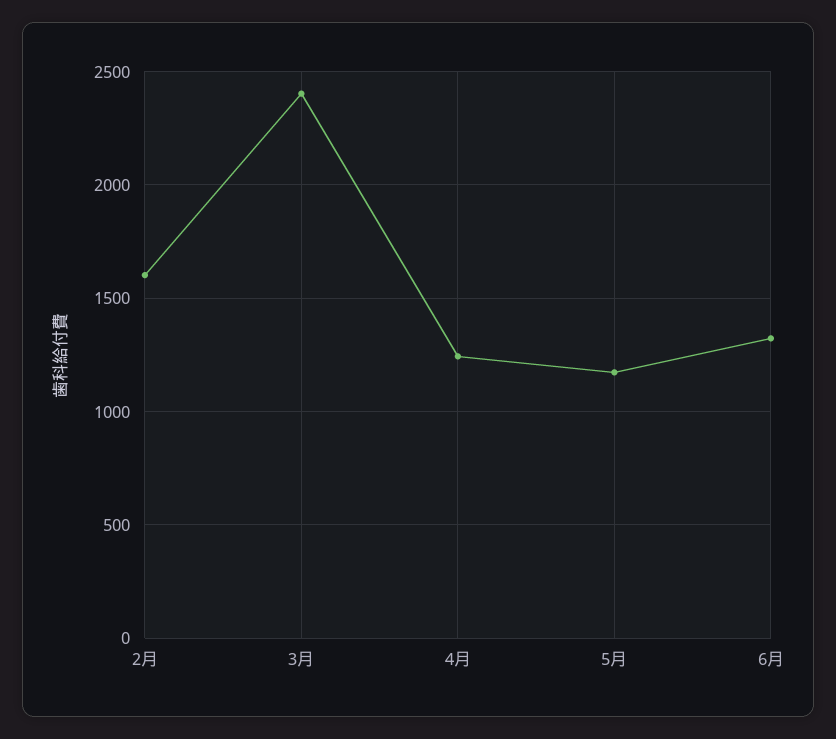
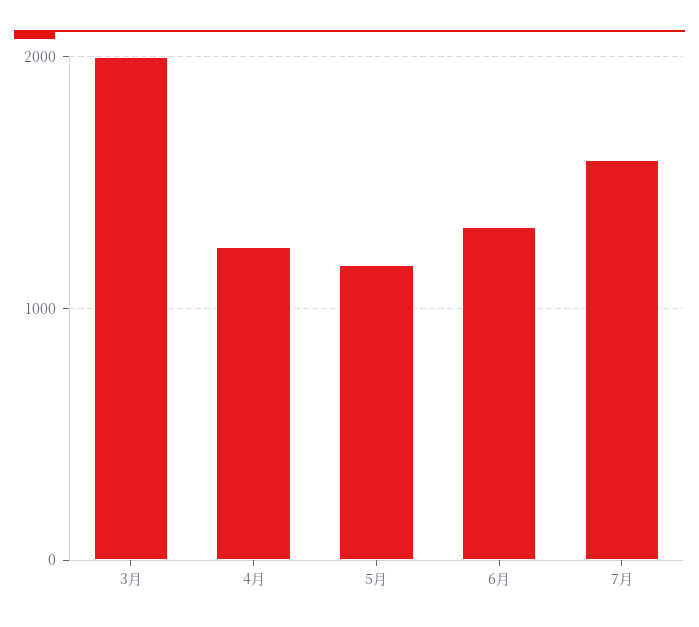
2月: 1600 -> none
3月: 2400 -> 2000
7月: none -> 1600

